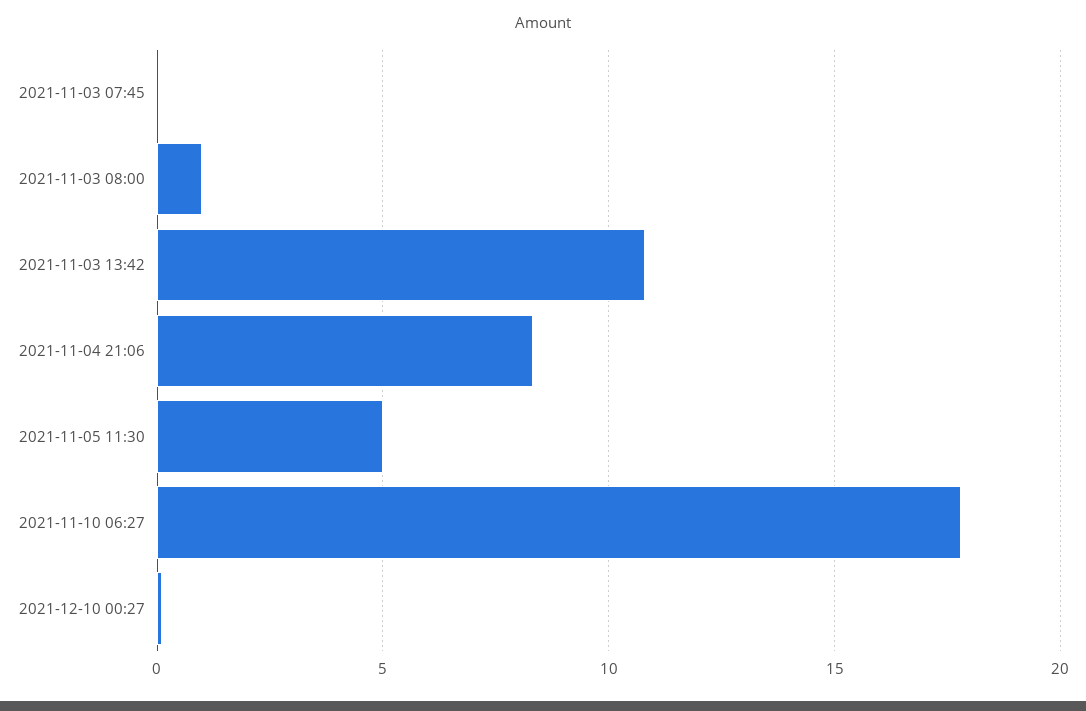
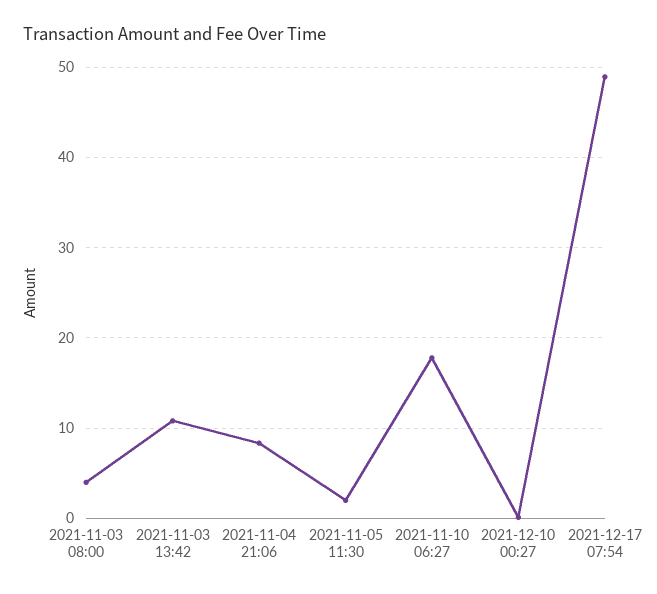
2021-11-03 07:45: 0 -> none
2021-11-03 08:00: 1 -> 4
2021-11-05 11:30: 5 -> 2
2021-12-17 07:54: none -> 49

